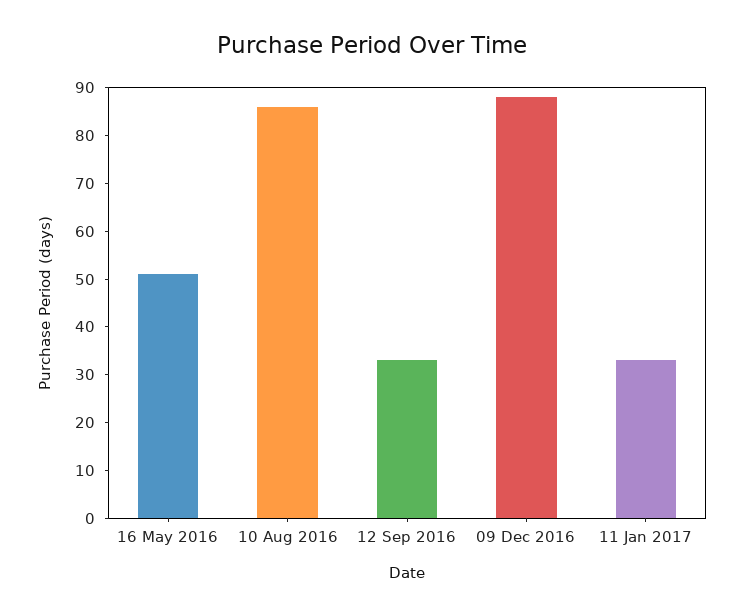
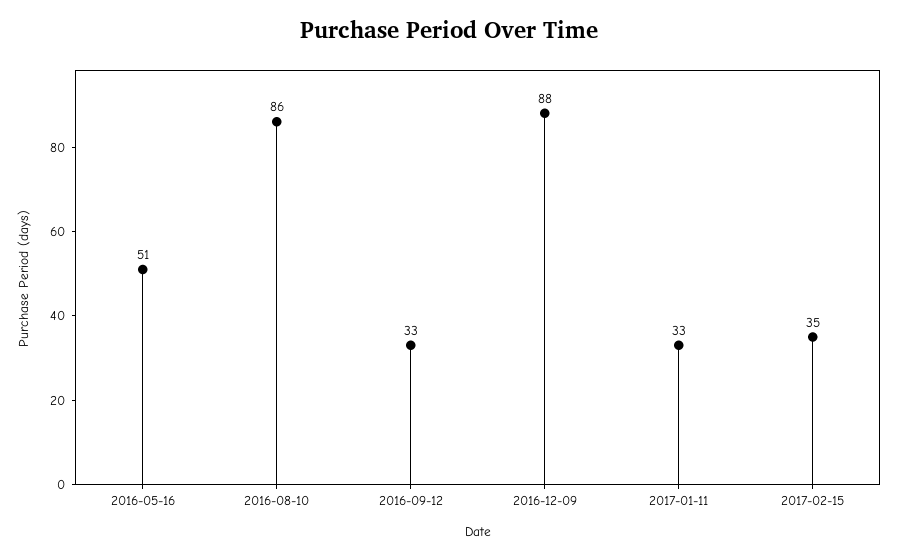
2017-02-15: none -> 35

